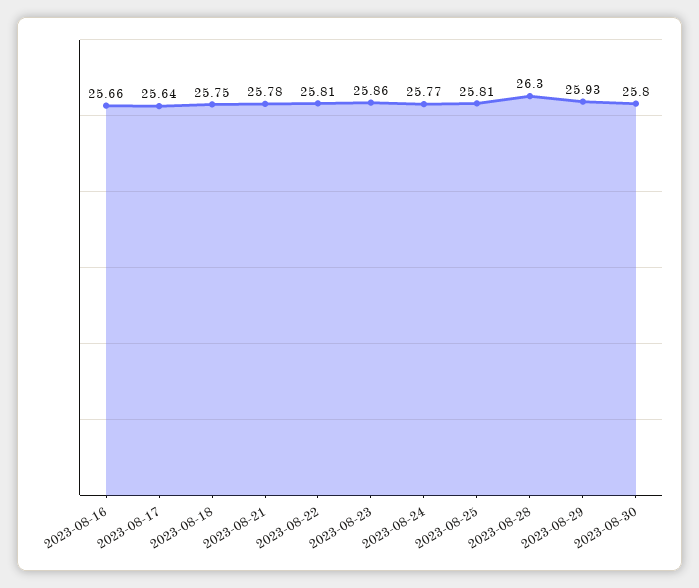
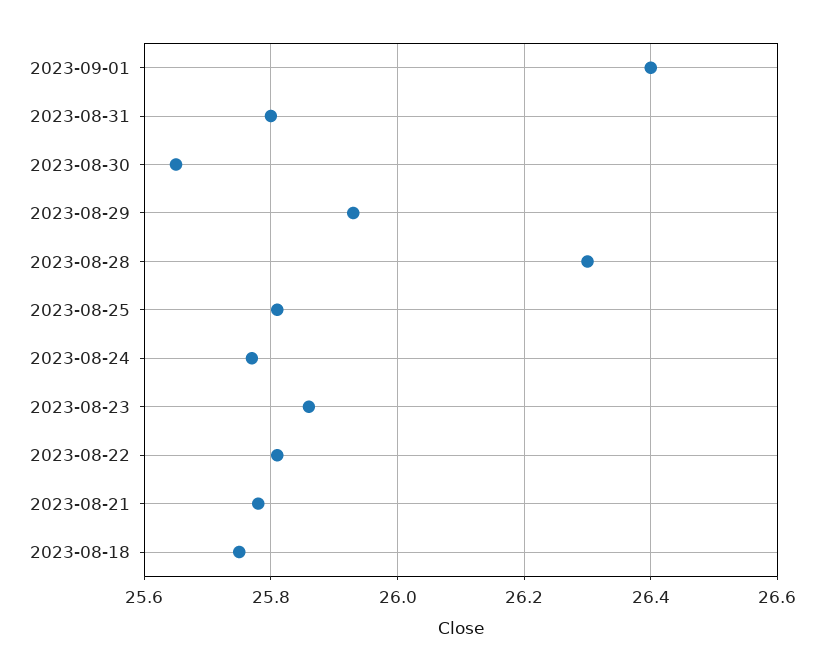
2023-08-16: 25.66 -> none
2023-08-17: 25.64 -> none
2023-08-30: 25.8 -> 25.65
2023-09-01: none -> 26.4
2023-08-31: none -> 25.8

